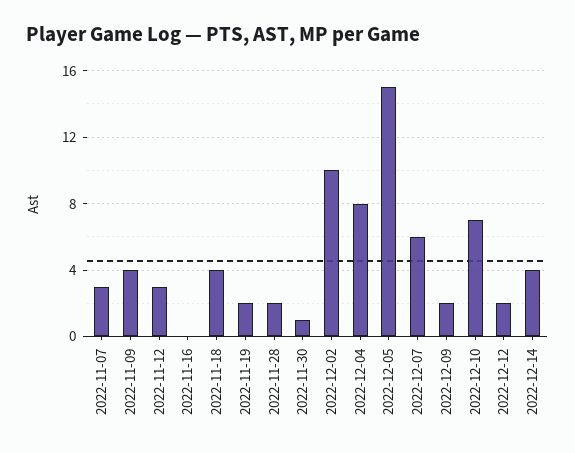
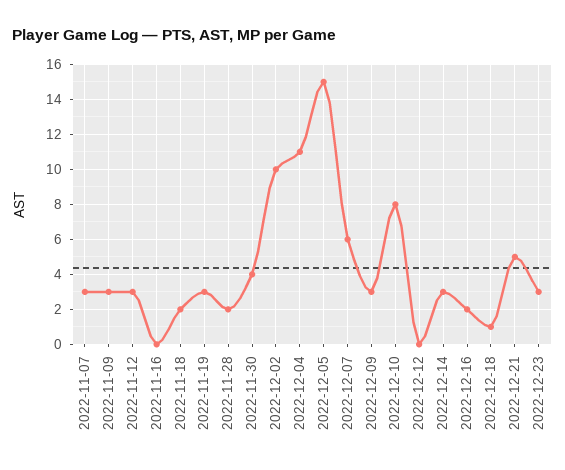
2022-11-09: 4 -> 3
2022-11-18: 4 -> 2
2022-11-19: 2 -> 3
2022-11-30: 1 -> 4
2022-12-04: 8 -> 11
2022-12-09: 2 -> 3
2022-12-10: 7 -> 8
2022-12-12: 2 -> 0
2022-12-14: 4 -> 3
2022-12-16: none -> 2
2022-12-18: none -> 1
2022-12-21: none -> 5
2022-12-23: none -> 3

